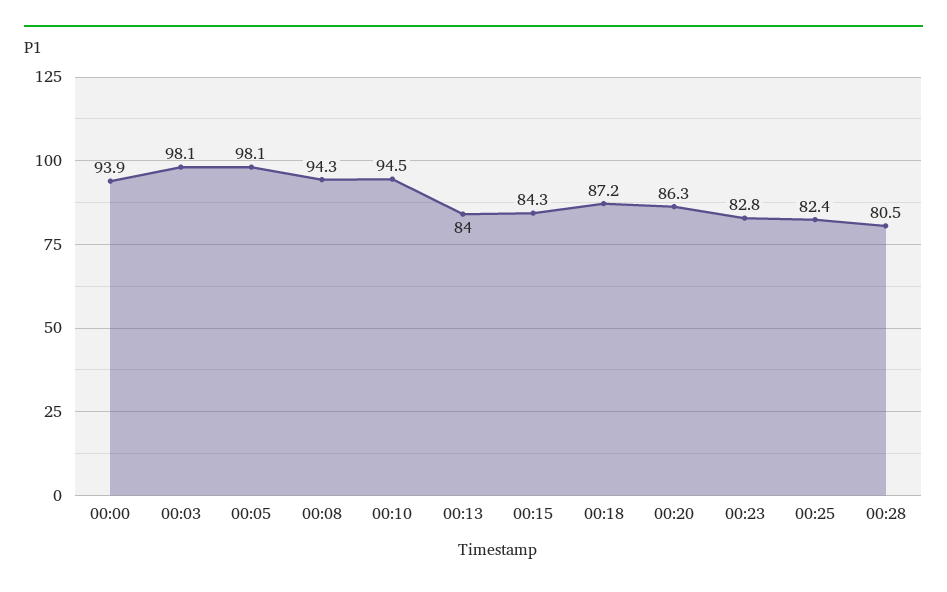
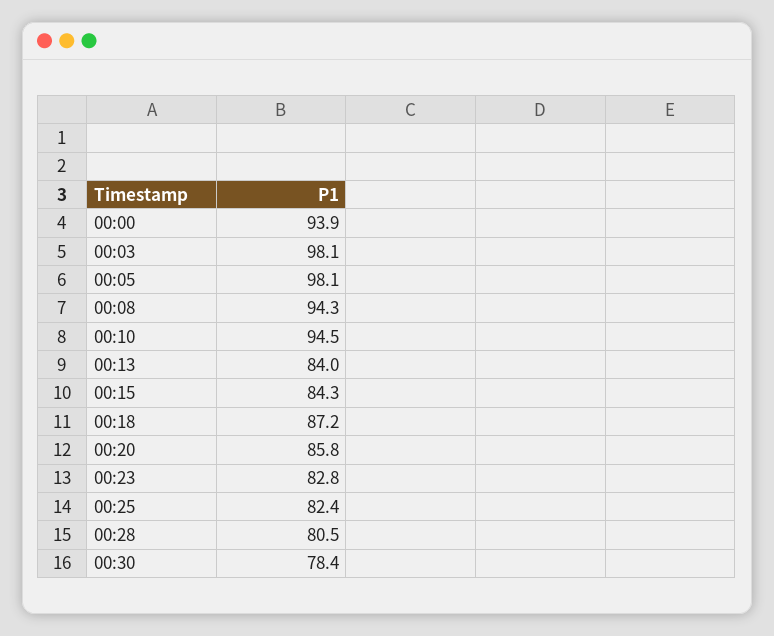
00:20: 86.3 -> 85.8
00:30: none -> 78.4

